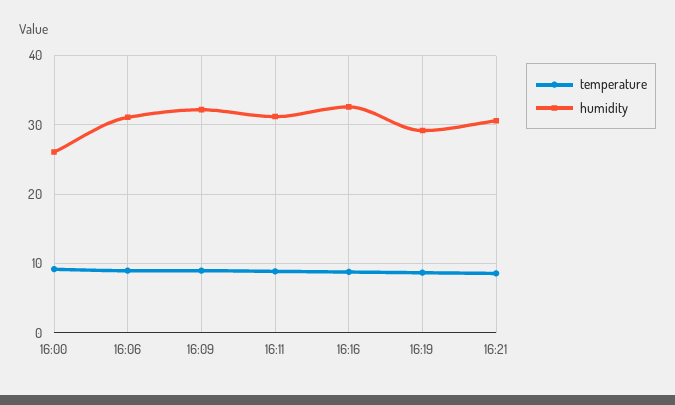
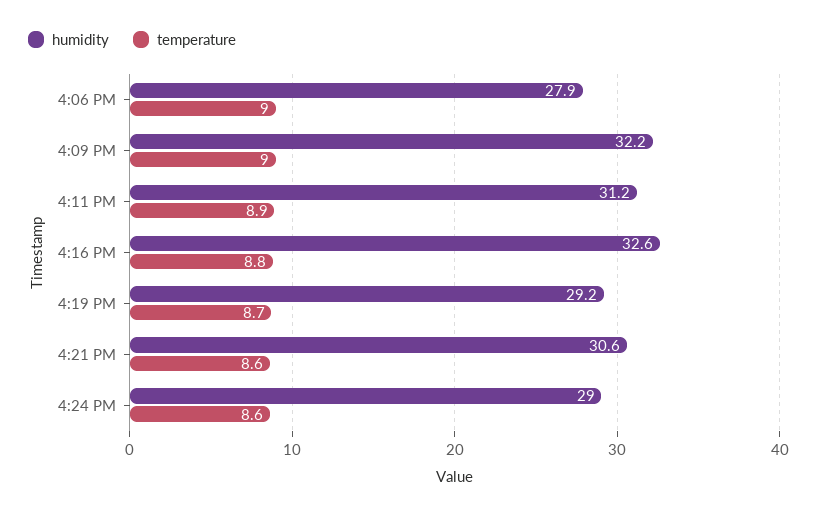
temperature, 16:00: 9 -> none
humidity, 16:00: 26 -> none
humidity, 16:06: 31 -> 27.9
humidity, 4:24 PM: none -> 29
temperature, 4:24 PM: none -> 8.6

